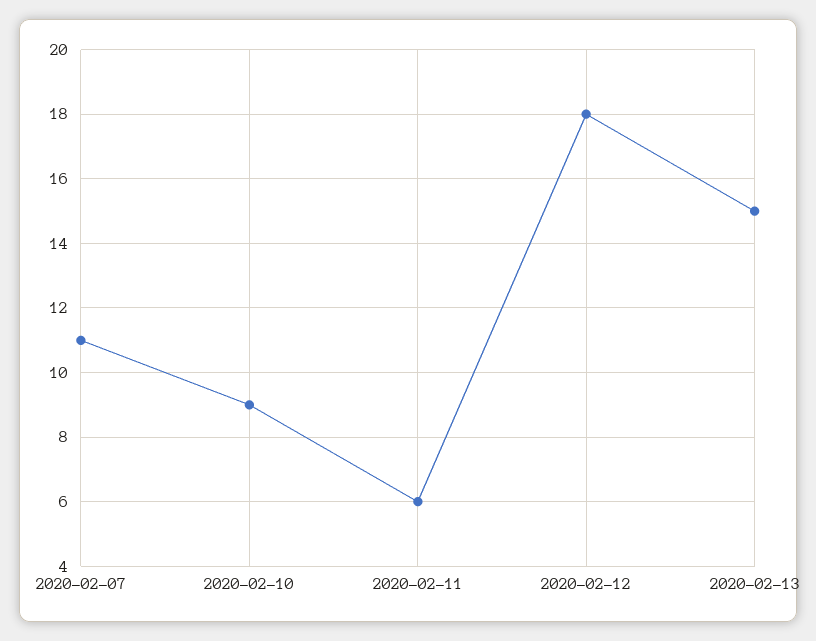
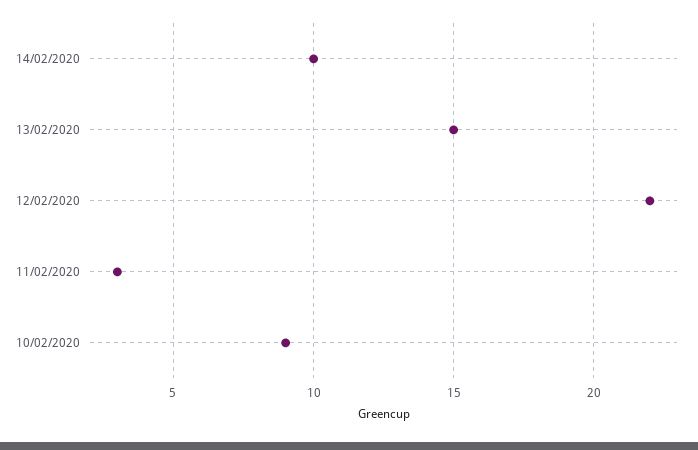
2020-02-07: 11 -> none
2020-02-11: 6 -> 3
2020-02-12: 18 -> 22
14/02/2020: none -> 10

